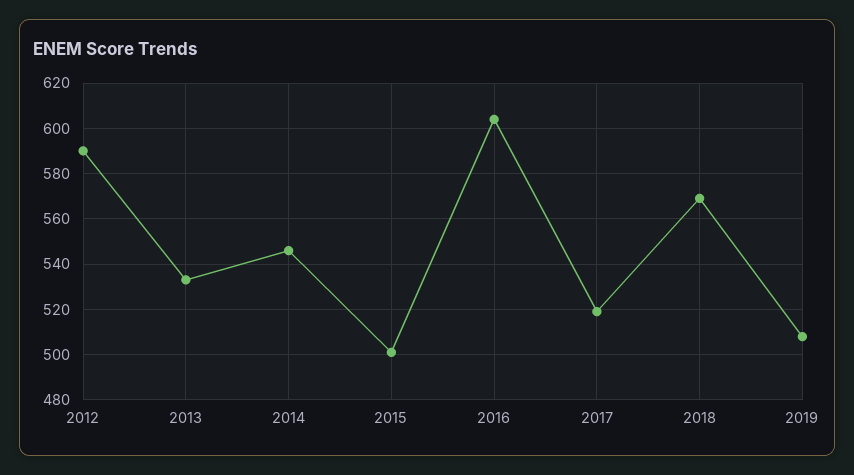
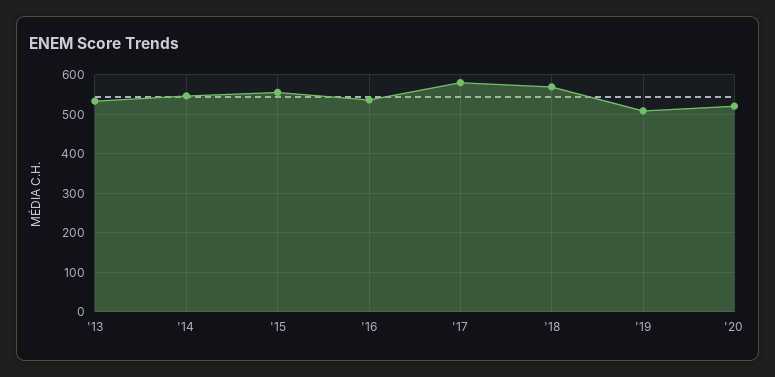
2012: 590 -> none
2015: 500 -> 560
2016: 605 -> 540
2017: 520 -> 580
'20: none -> 520

